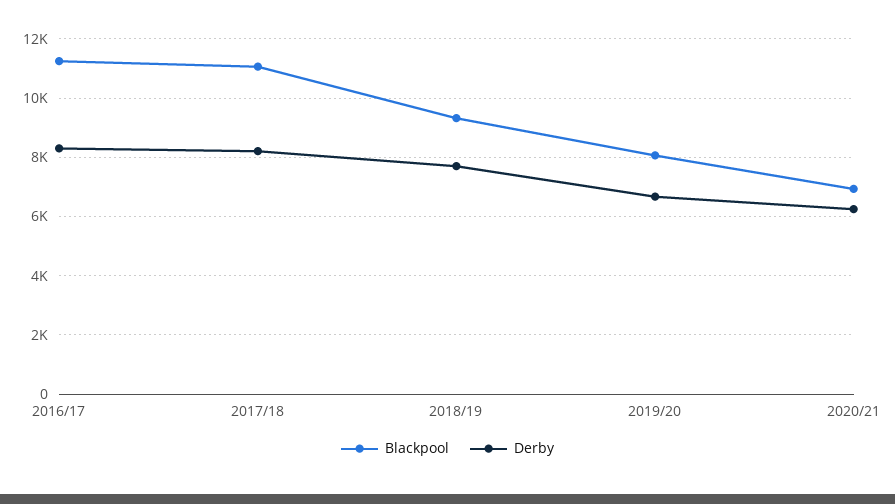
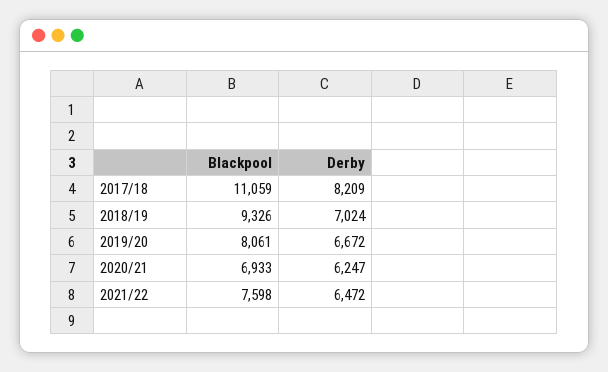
Blackpool, 2016/17: 11250 -> none
Derby, 2016/17: 8250 -> none
Derby, 2018/19: 7750 -> 7024
Blackpool, 2021/22: none -> 7598
Derby, 2021/22: none -> 6472

